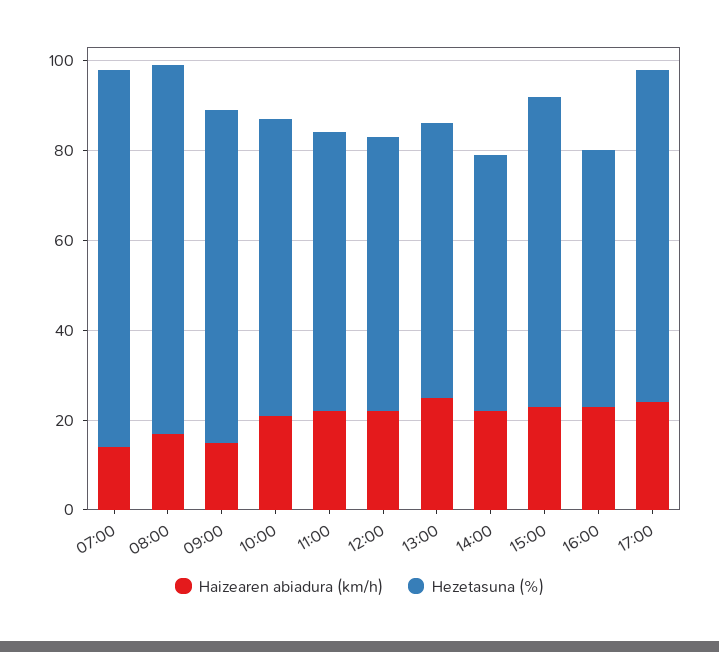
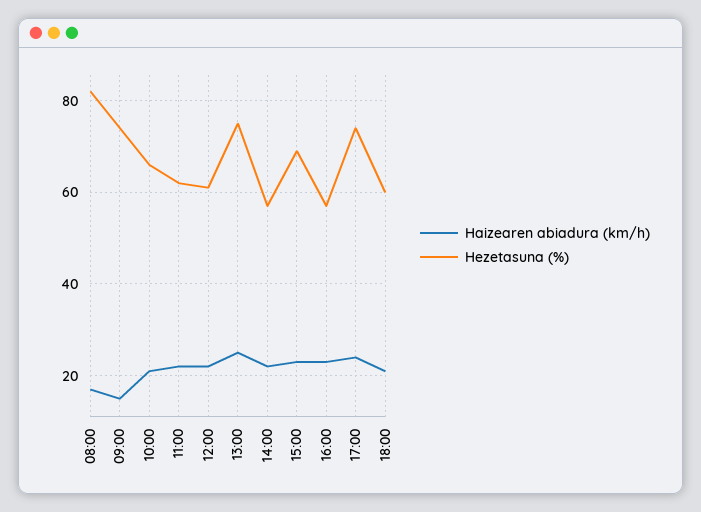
Haizearen abiadura (km/h), 07:00: 15 -> none
Hezetasuna (%), 07:00: 85 -> none
Hezetasuna (%), 13:00: 60 -> 75
Haizearen abiadura (km/h), 18:00: none -> 20
Hezetasuna (%), 18:00: none -> 60

